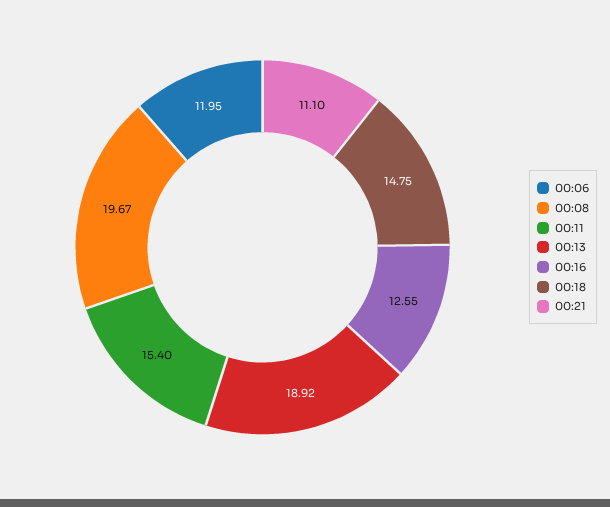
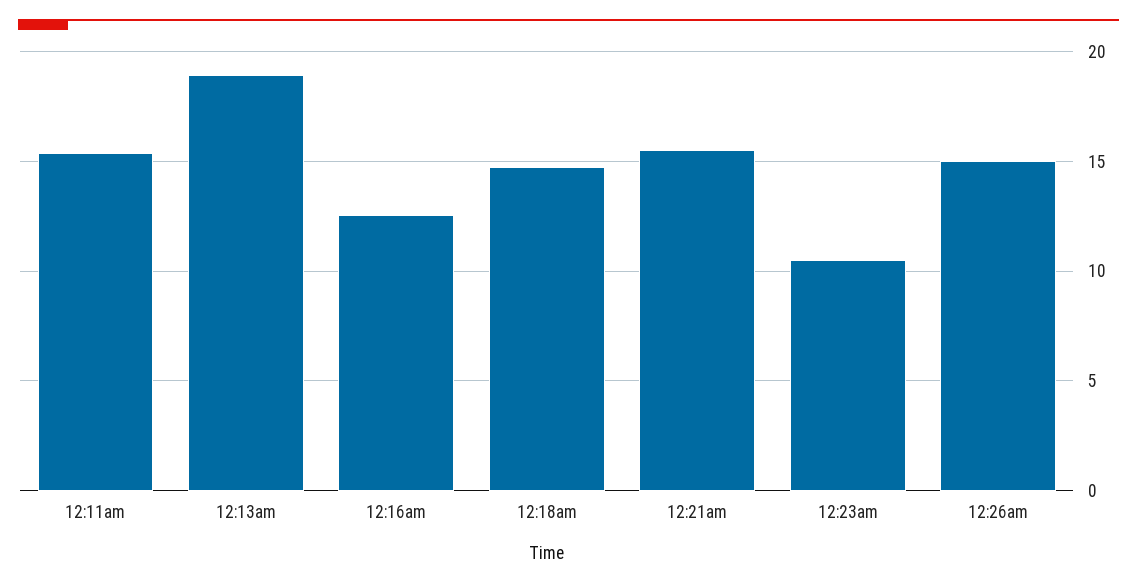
00:06: 11.95 -> none
00:08: 19.67 -> none
00:21: 11.1 -> 15.5
12:23am: none -> 10.5
12:26am: none -> 15

